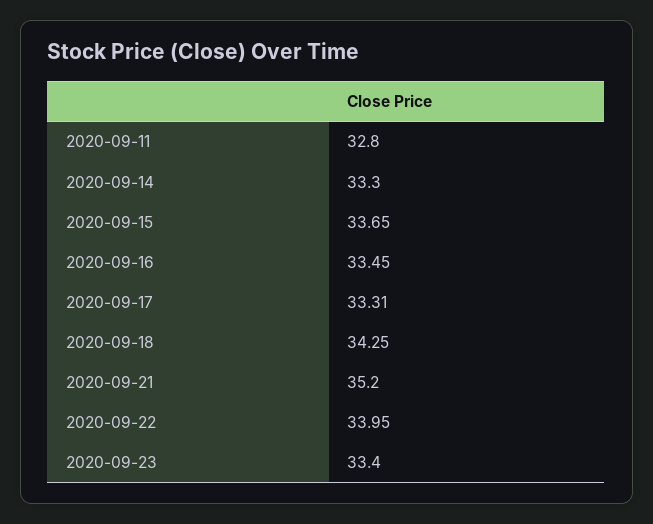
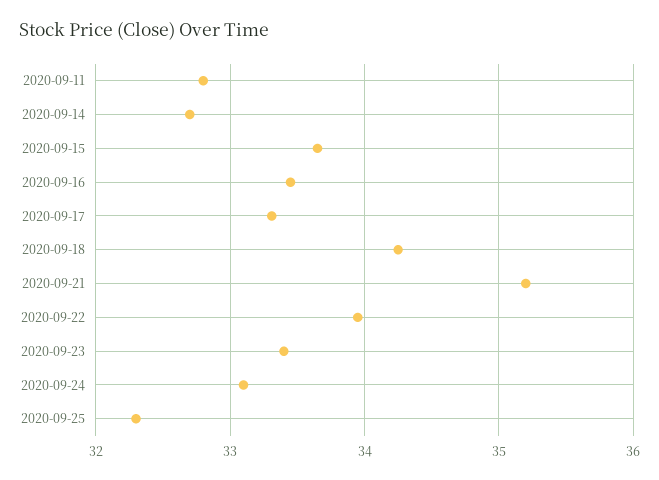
2020-09-14: 33.3 -> 32.7
2020-09-24: none -> 33.1
2020-09-25: none -> 32.3

